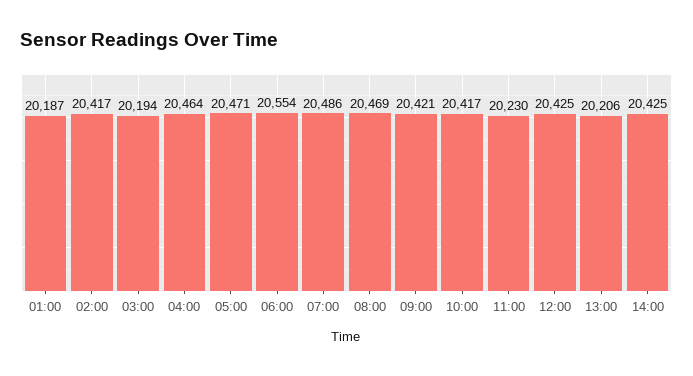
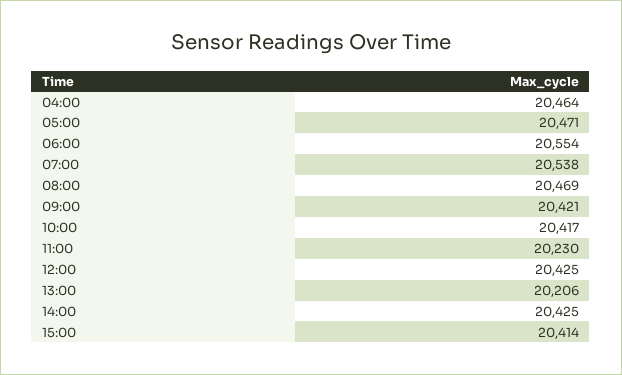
01:00: 20187 -> none
02:00: 20417 -> none
03:00: 20194 -> none
07:00: 20486 -> 20538
15:00: none -> 20414

